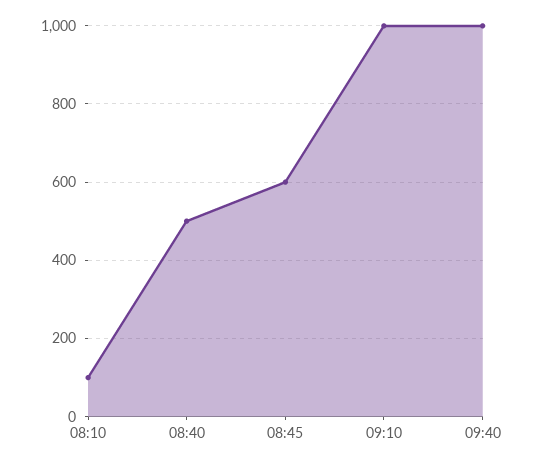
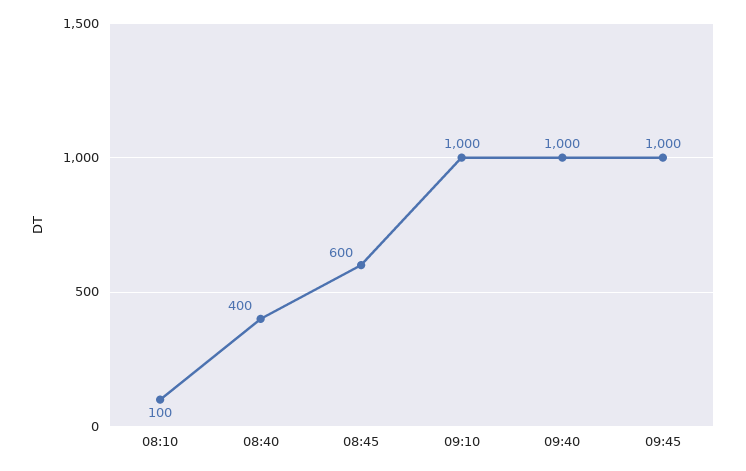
08:40: 500 -> 400
09:45: none -> 1000

